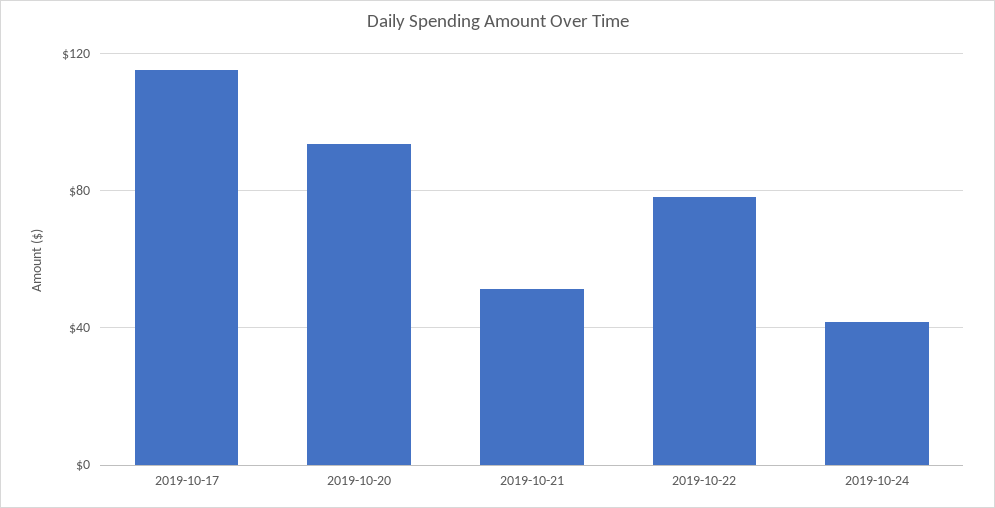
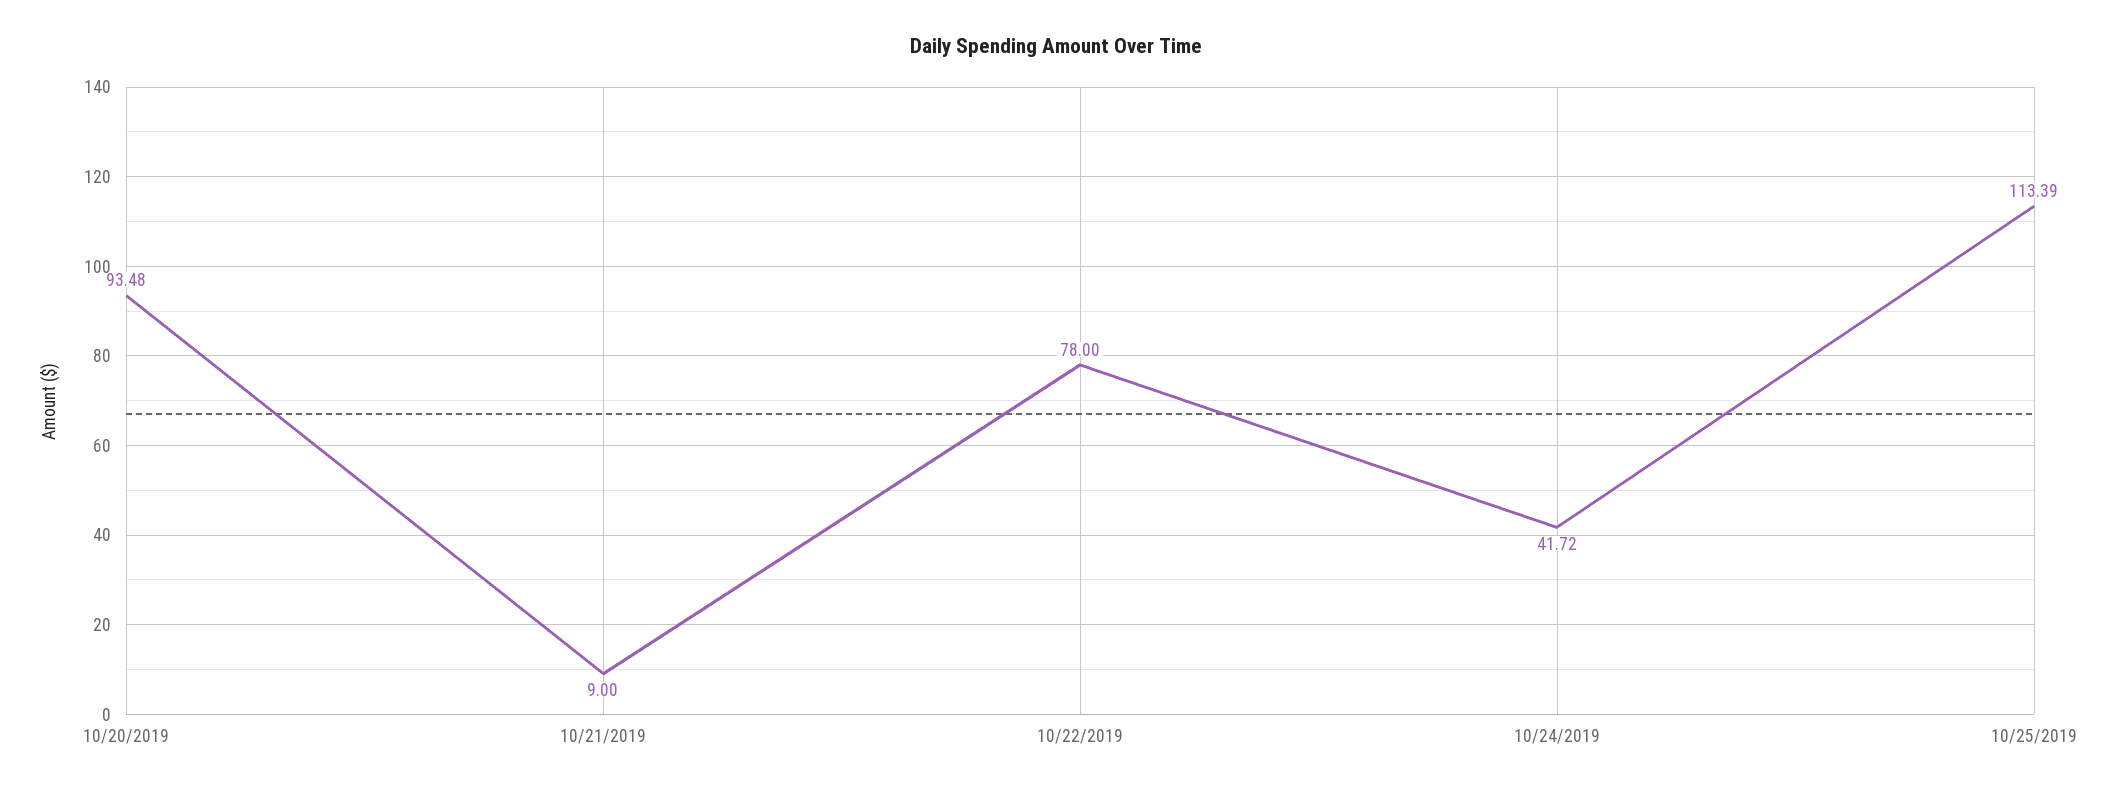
2019-10-17: 115 -> none
2019-10-21: 50 -> 9
10/25/2019: none -> 113.39

